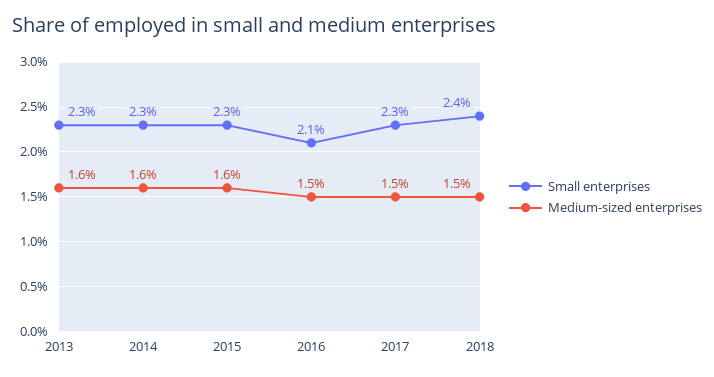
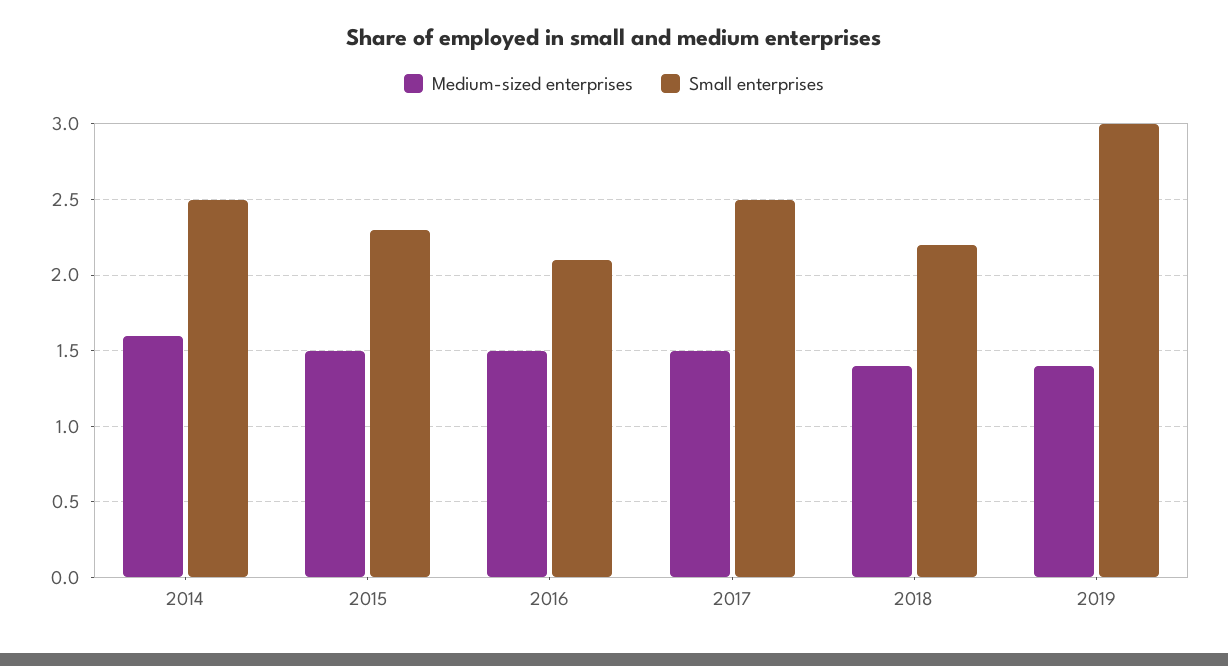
Small enterprises, 2013: 2.3 -> none
Medium-sized enterprises, 2013: 1.6 -> none
Small enterprises, 2014: 2.3 -> 2.5
Medium-sized enterprises, 2015: 1.6 -> 1.5
Small enterprises, 2017: 2.3 -> 2.5
Small enterprises, 2018: 2.4 -> 2.2
Medium-sized enterprises, 2018: 1.5 -> 1.4
Medium-sized enterprises, 2019: none -> 1.4
Small enterprises, 2019: none -> 3

